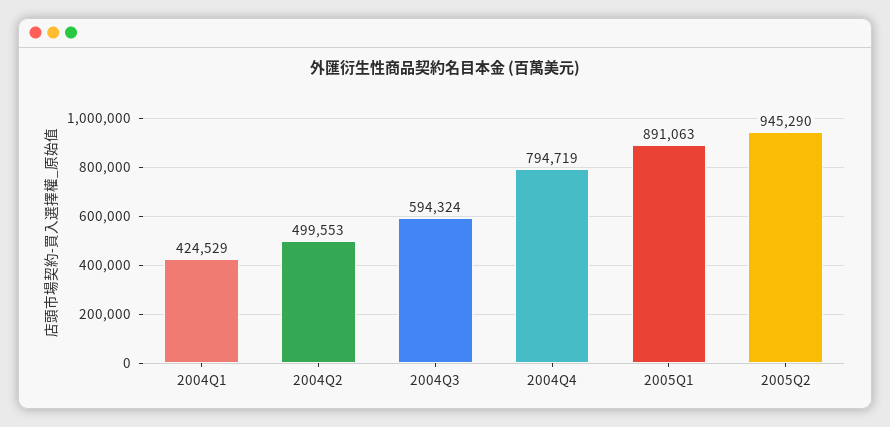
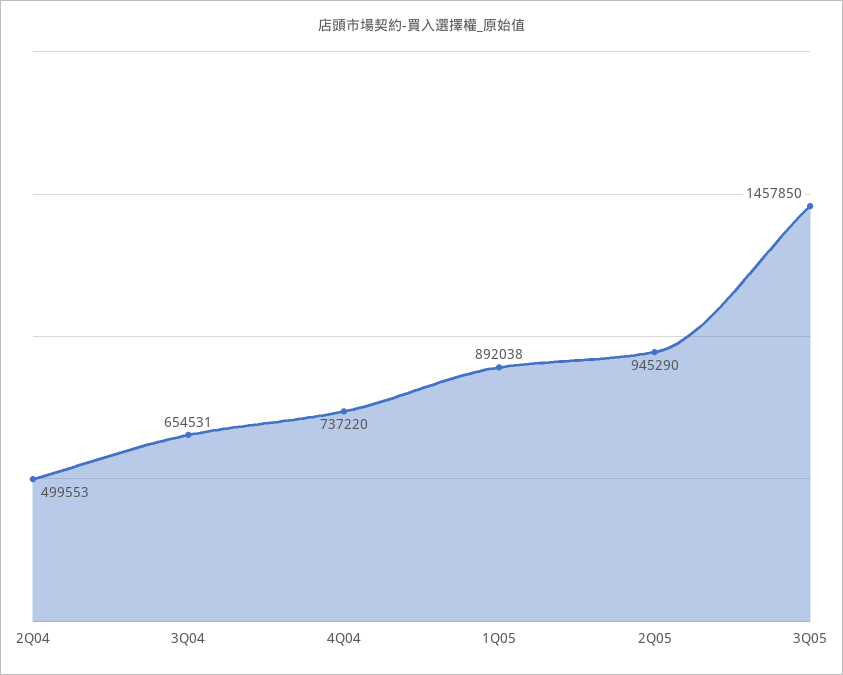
2004Q1: 424529 -> none
2004Q3: 594324 -> 654531
2004Q4: 794719 -> 737220
2005Q1: 891063 -> 892038
3Q05: none -> 1457850

